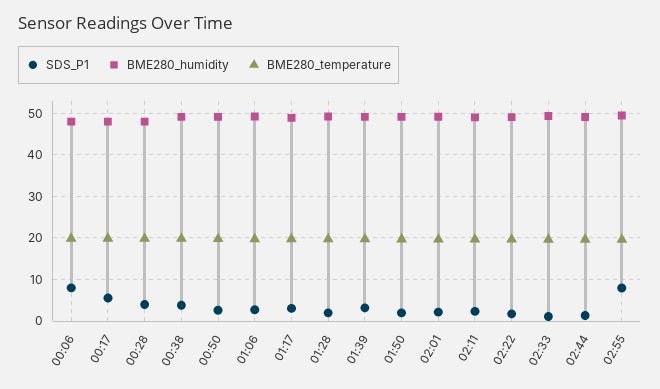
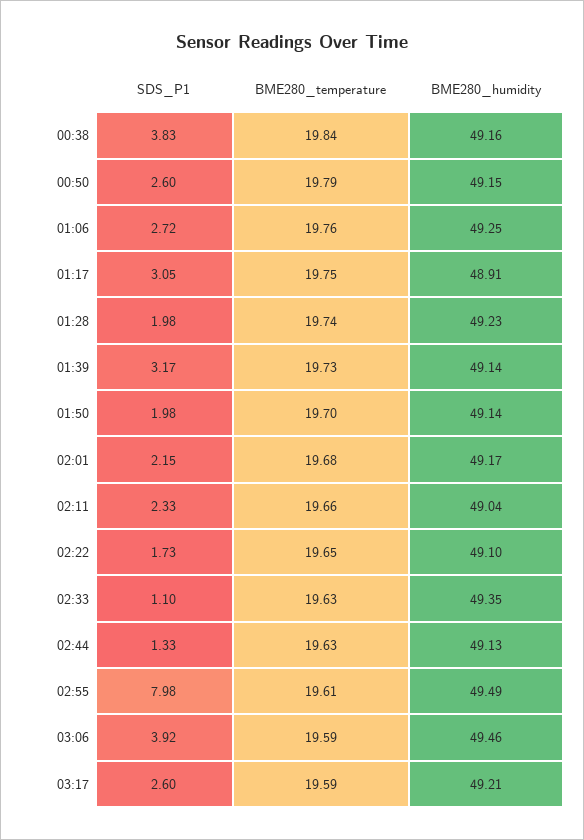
SDS_P1, 00:06: 8 -> none
BME280_humidity, 00:06: 48 -> none
BME280_temperature, 00:06: 20 -> none
SDS_P1, 00:17: 6 -> none
BME280_humidity, 00:17: 48 -> none
BME280_temperature, 00:17: 20 -> none
SDS_P1, 00:28: 4 -> none
BME280_humidity, 00:28: 48 -> none
BME280_temperature, 00:28: 20 -> none
SDS_P1, 03:06: none -> 3.92
BME280_temperature, 03:06: none -> 19.59
BME280_humidity, 03:06: none -> 49.46
SDS_P1, 03:17: none -> 2.6
BME280_temperature, 03:17: none -> 19.59
BME280_humidity, 03:17: none -> 49.21

